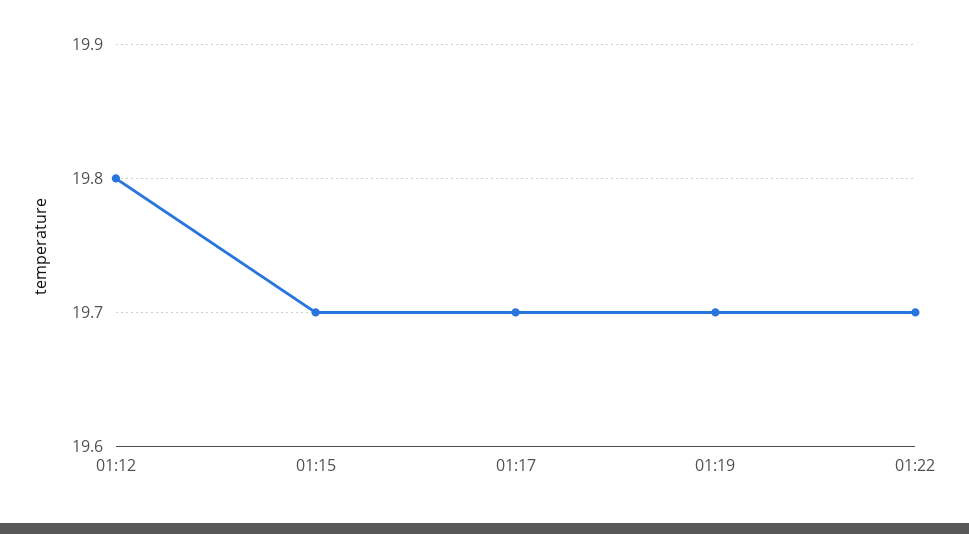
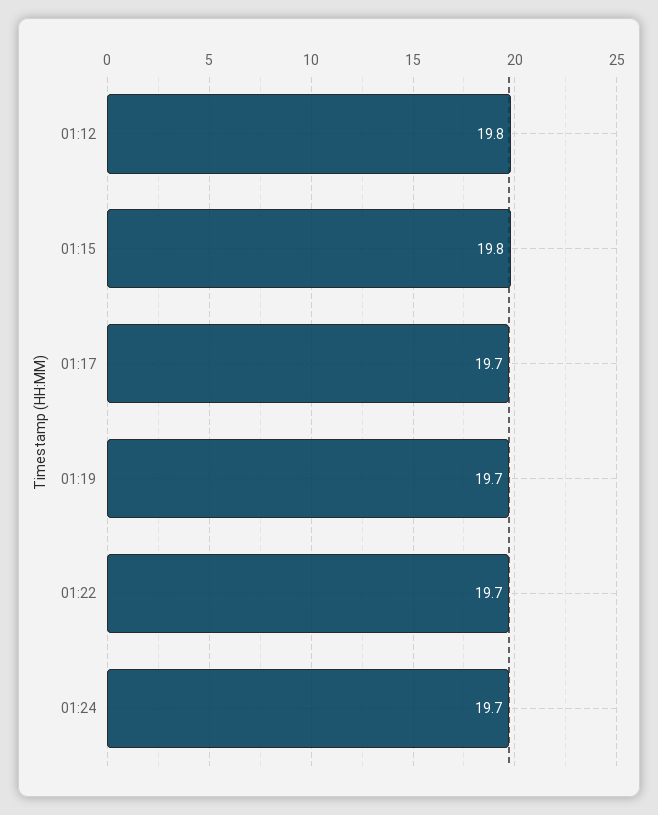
01:15: 19.7 -> 19.8
01:24: none -> 19.7

